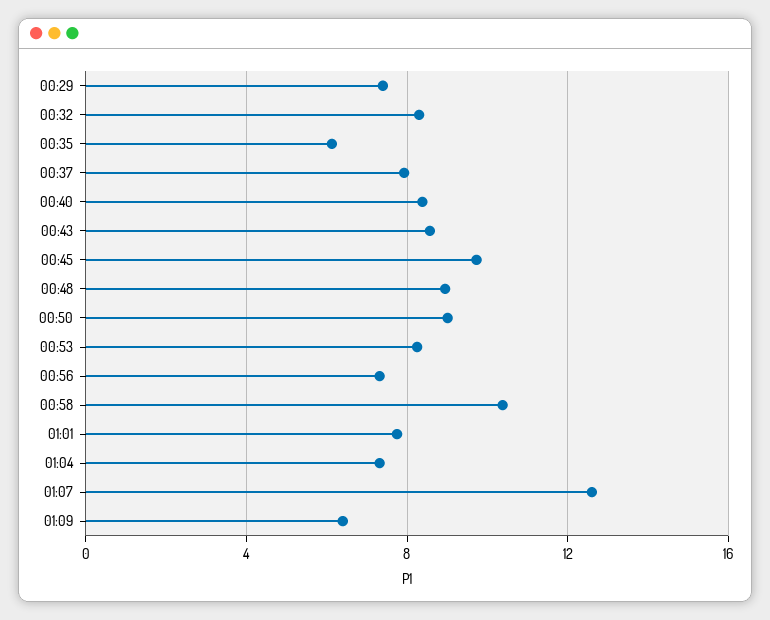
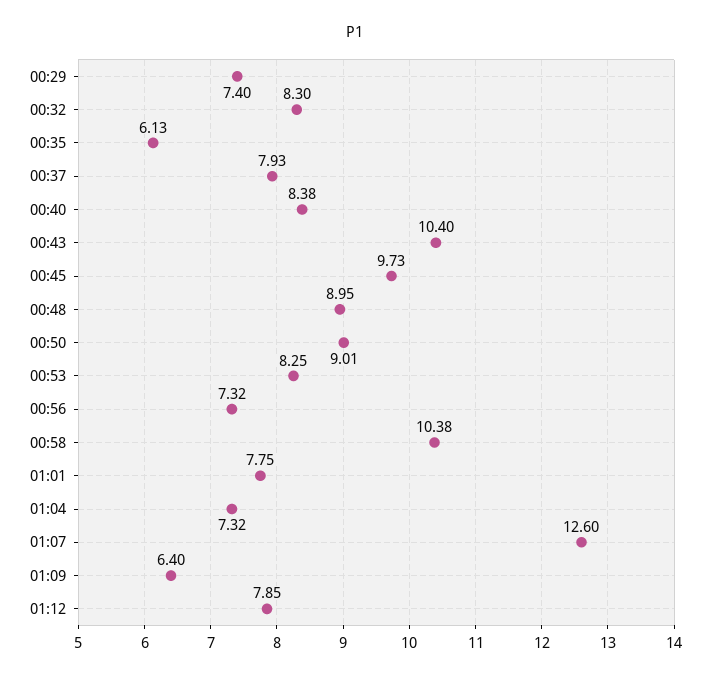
00:43: 8.5 -> 10.4
01:12: none -> 7.85

